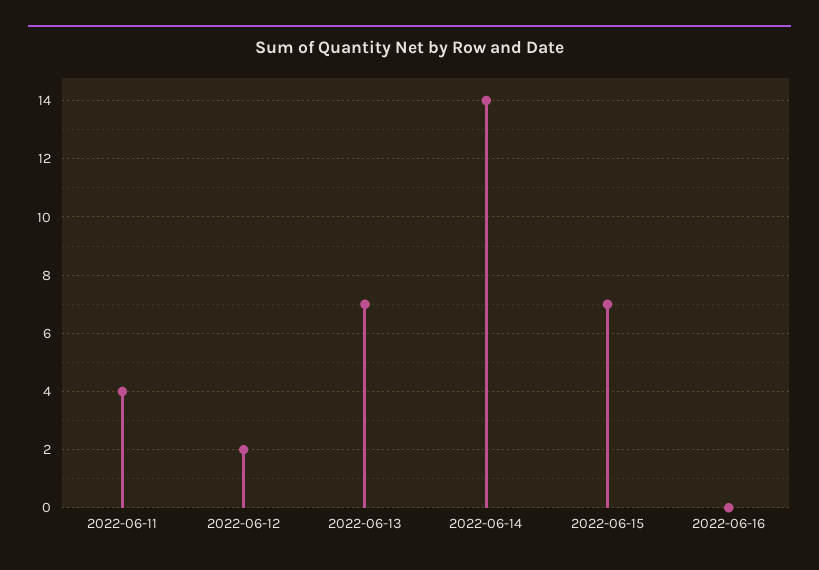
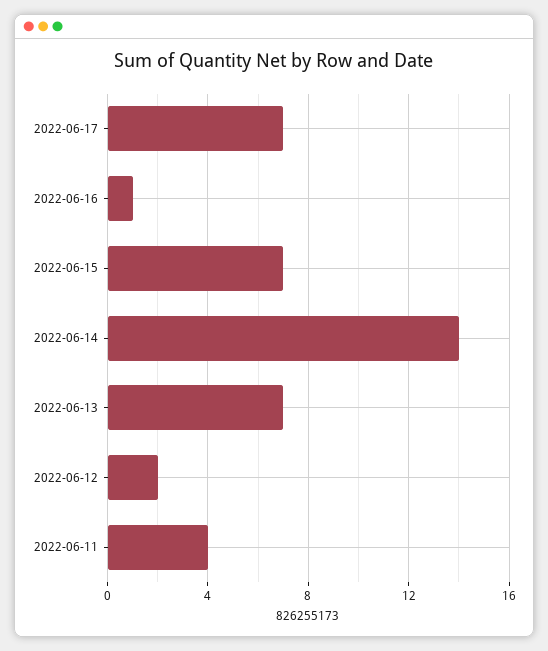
2022-06-16: 0 -> 1
2022-06-17: none -> 7

